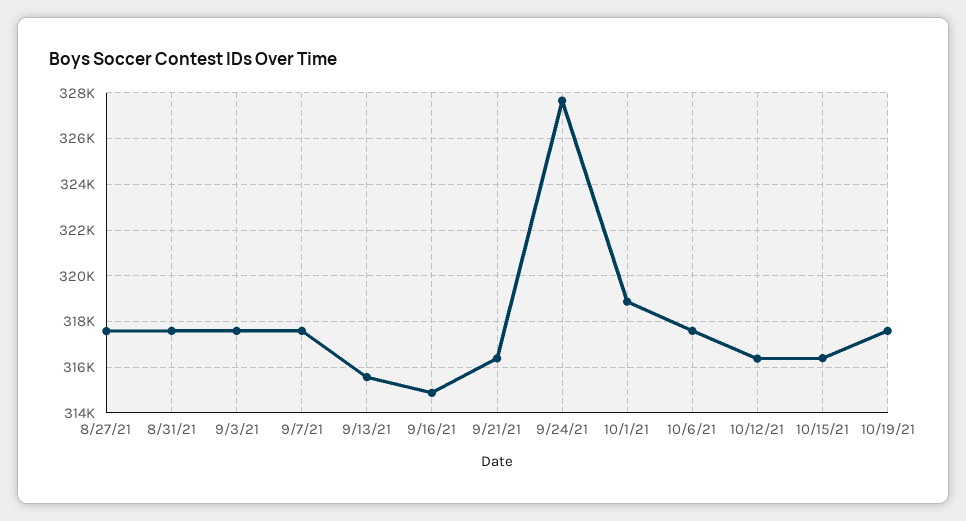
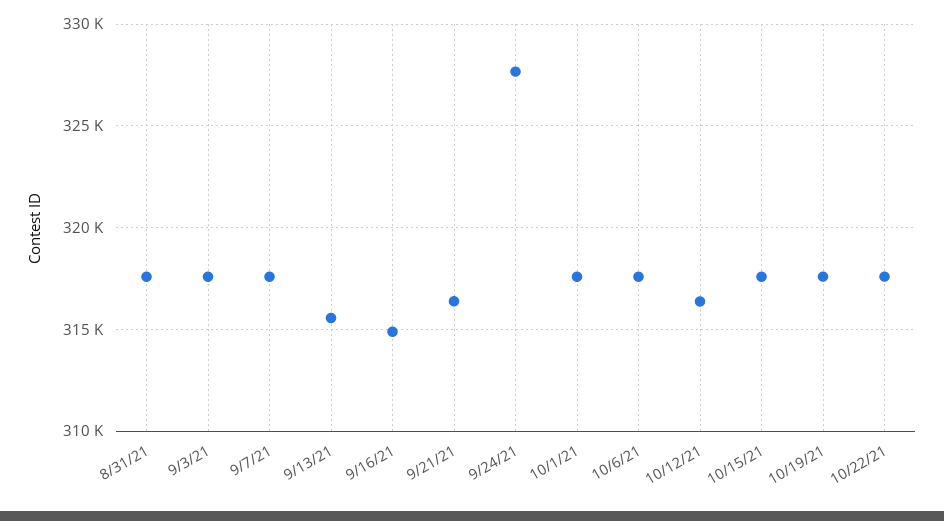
8/27/21: 317500 -> none
10/1/21: 319000 -> 317500
10/15/21: 316500 -> 317500
10/22/21: none -> 317500

